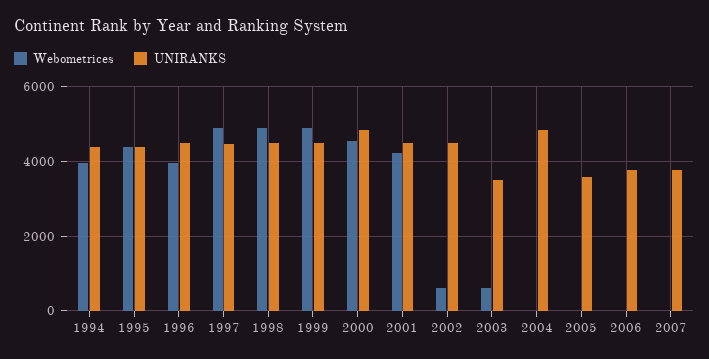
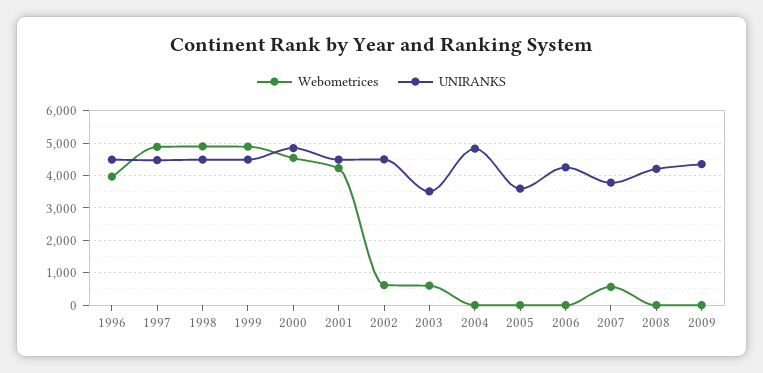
Webometrices, 1994: 4000 -> none
UNIRANKS, 1994: 4400 -> none
Webometrices, 1995: 4400 -> none
UNIRANKS, 1995: 4400 -> none
UNIRANKS, 2006: 3800 -> 4200
Webometrices, 2007: 0 -> 600
Webometrices, 2008: none -> 0
UNIRANKS, 2008: none -> 4200
Webometrices, 2009: none -> 0
UNIRANKS, 2009: none -> 4400

